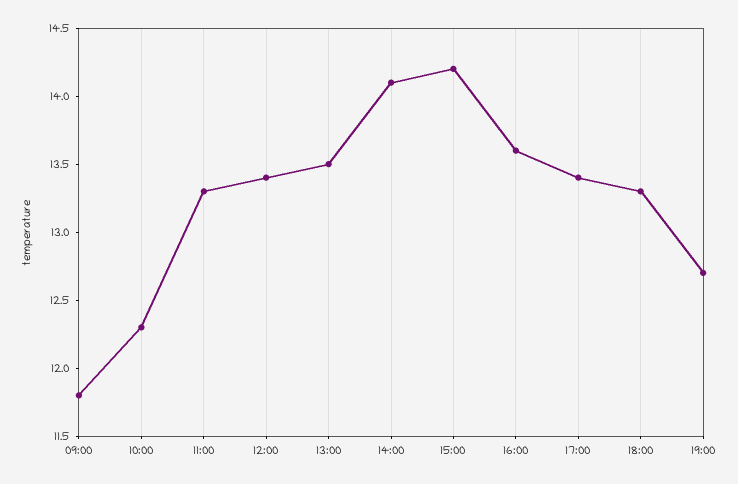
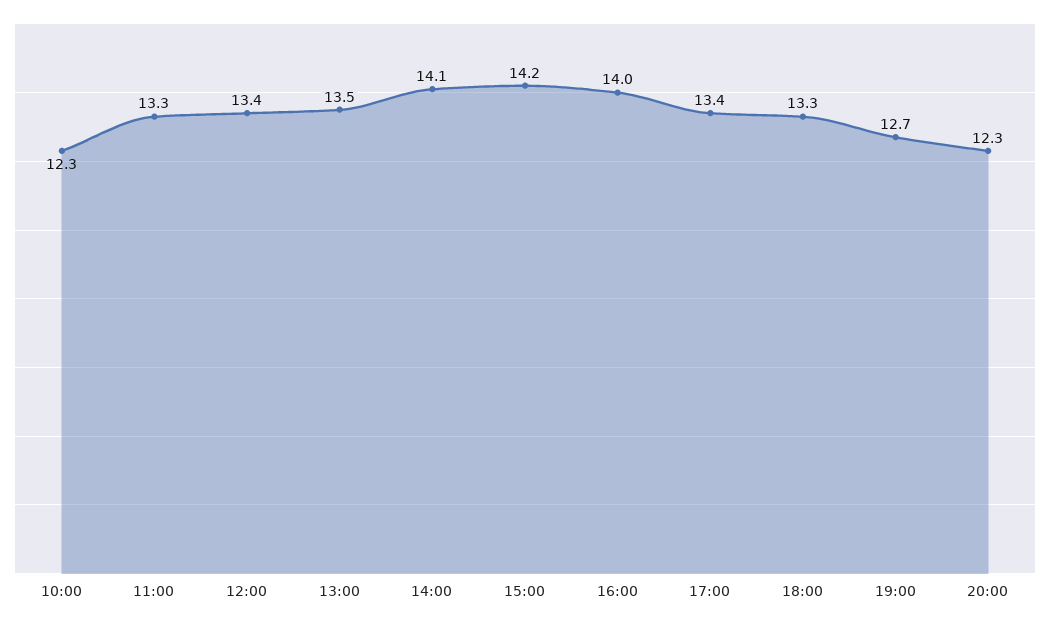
09:00: 11.8 -> none
16:00: 13.6 -> 14
20:00: none -> 12.3

